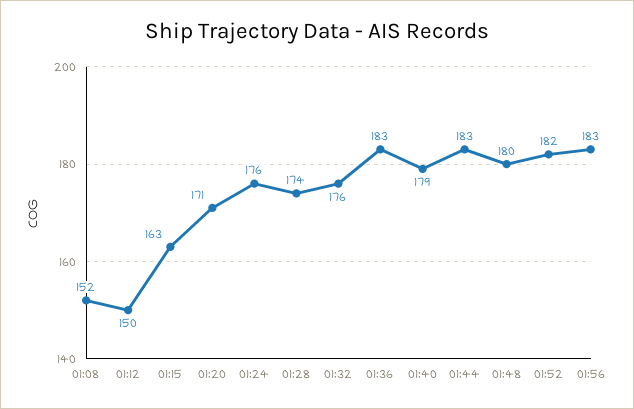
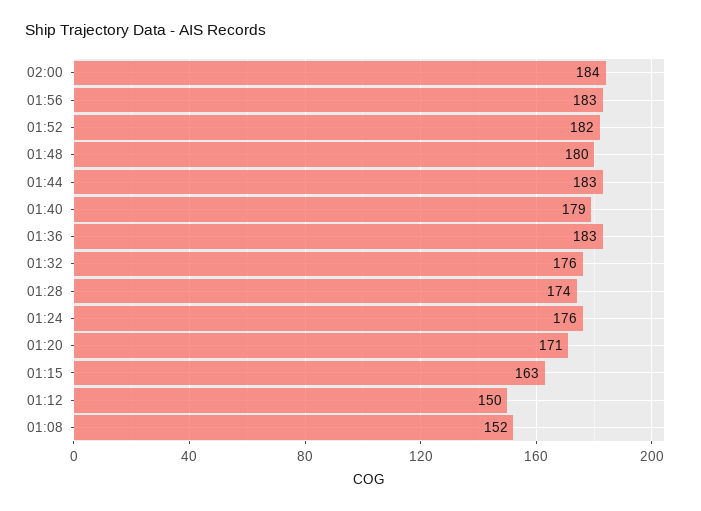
02:00: none -> 184

